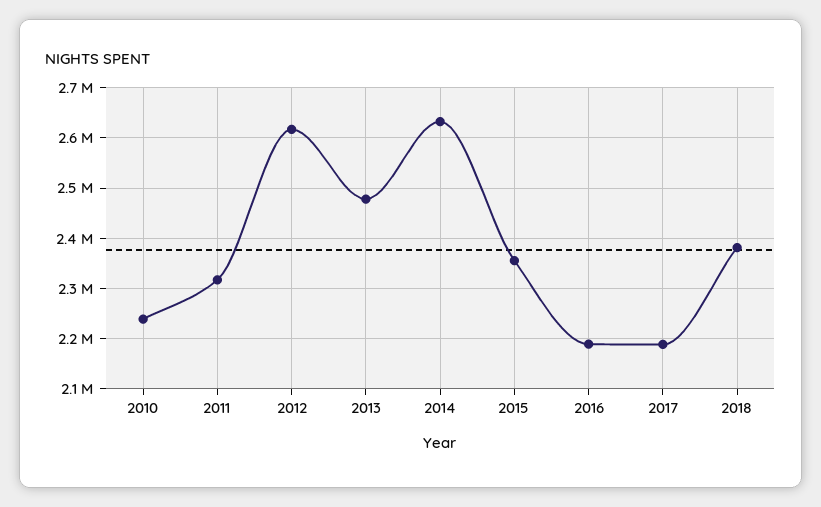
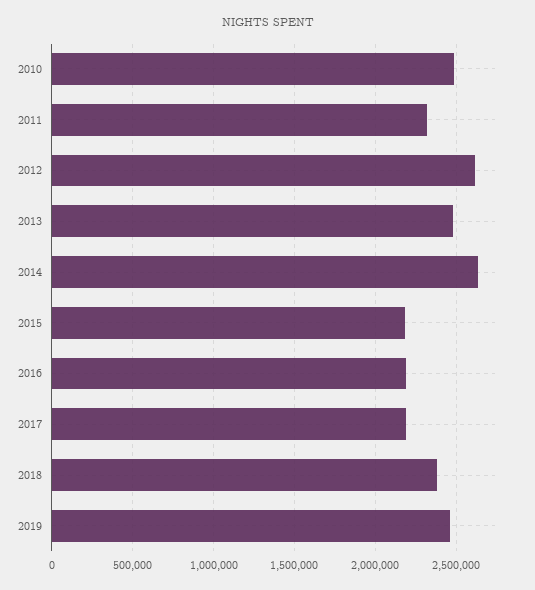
2010: 2240000 -> 2500000
2015: 2360000 -> 2200000
2019: none -> 2450000

